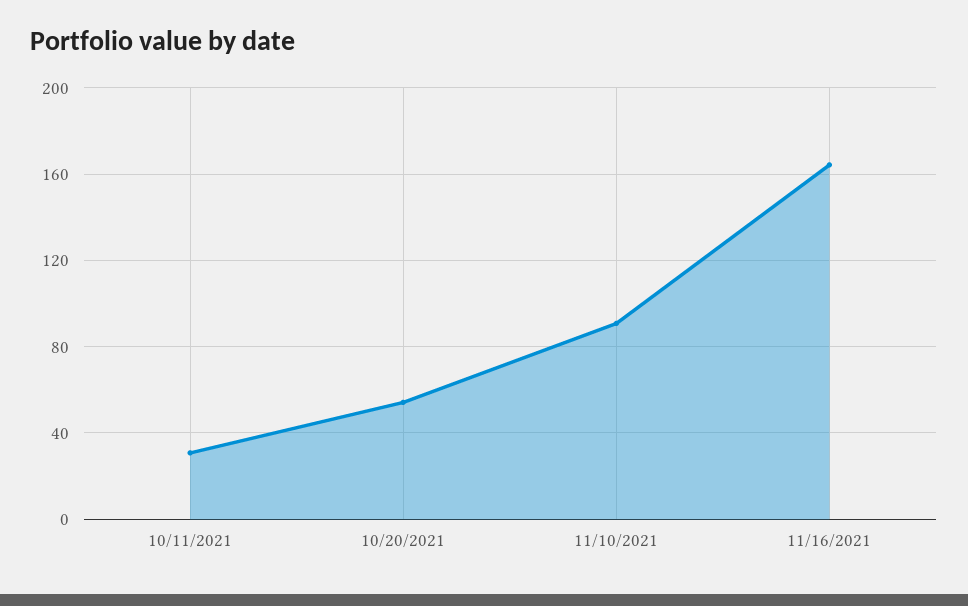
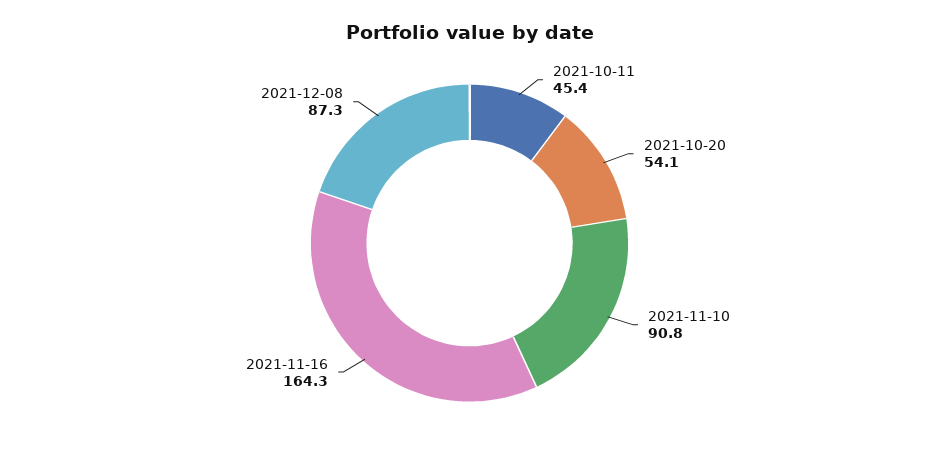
10/11/2021: 30 -> 45.4
2021-12-08: none -> 87.3

